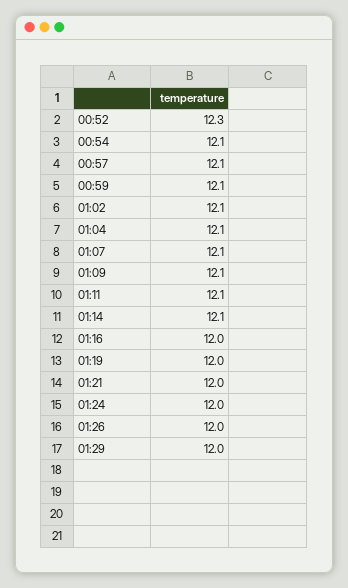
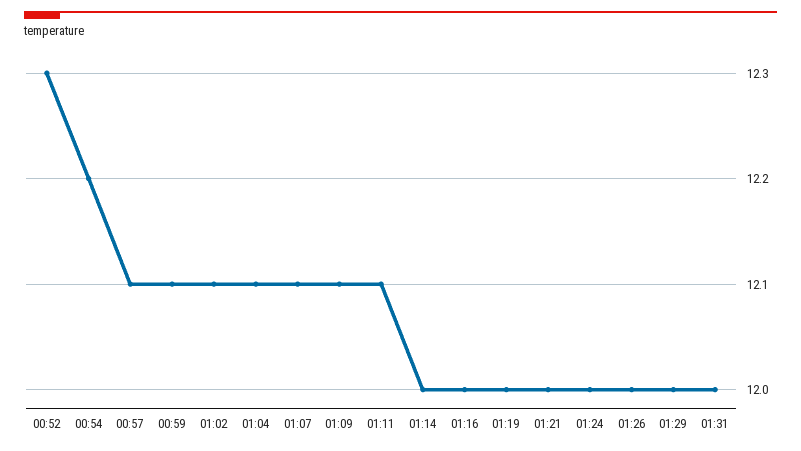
00:54: 12.1 -> 12.2
01:14: 12.1 -> 12
01:31: none -> 12

